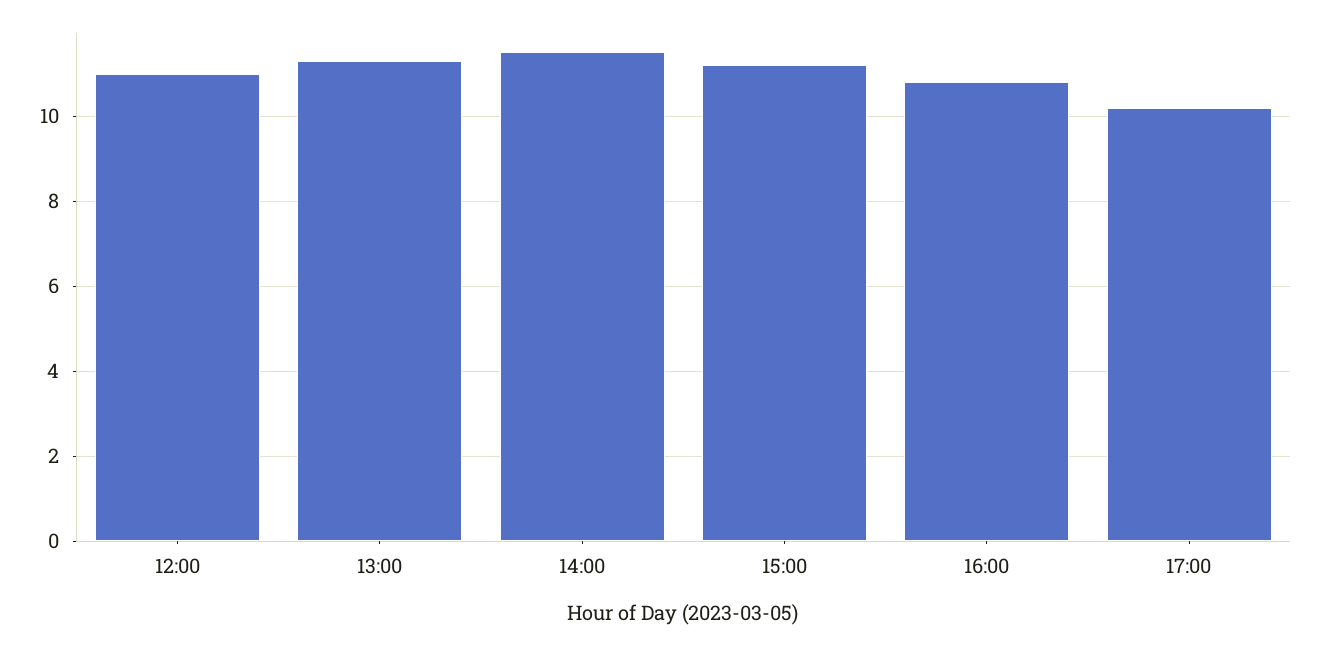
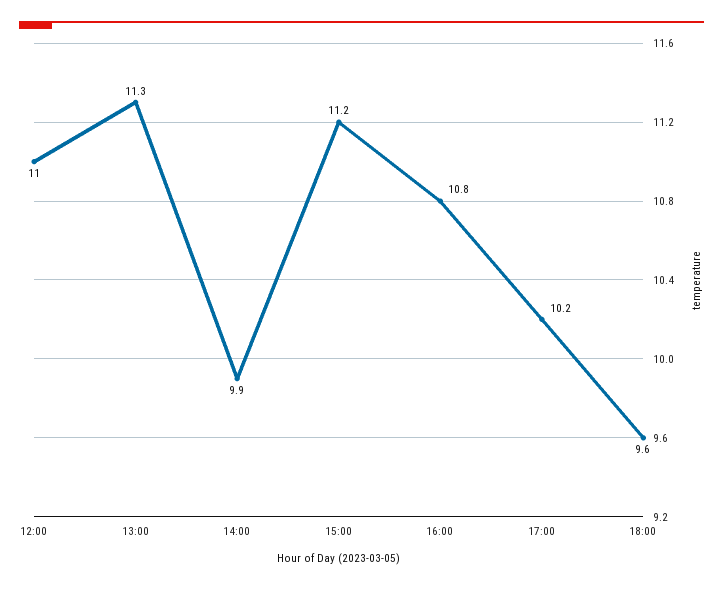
14:00: 11.5 -> 9.9
18:00: none -> 9.6

